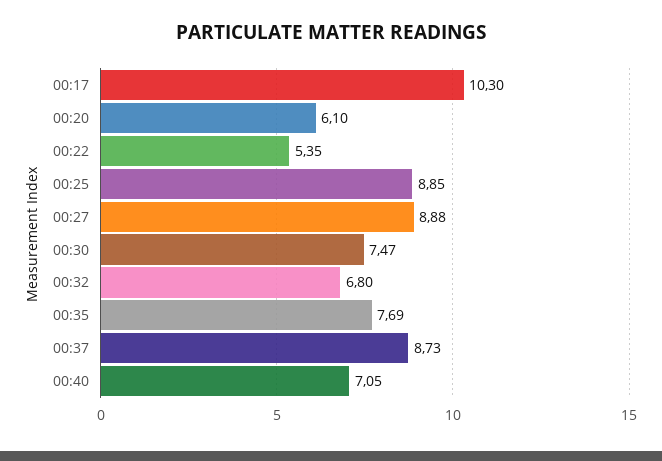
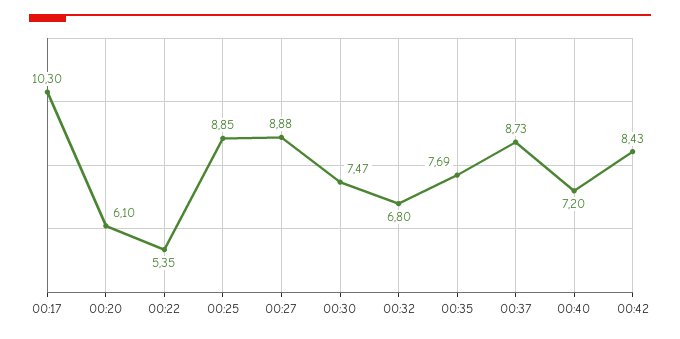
00:40: 7.05 -> 7.2
00:42: none -> 8.43

